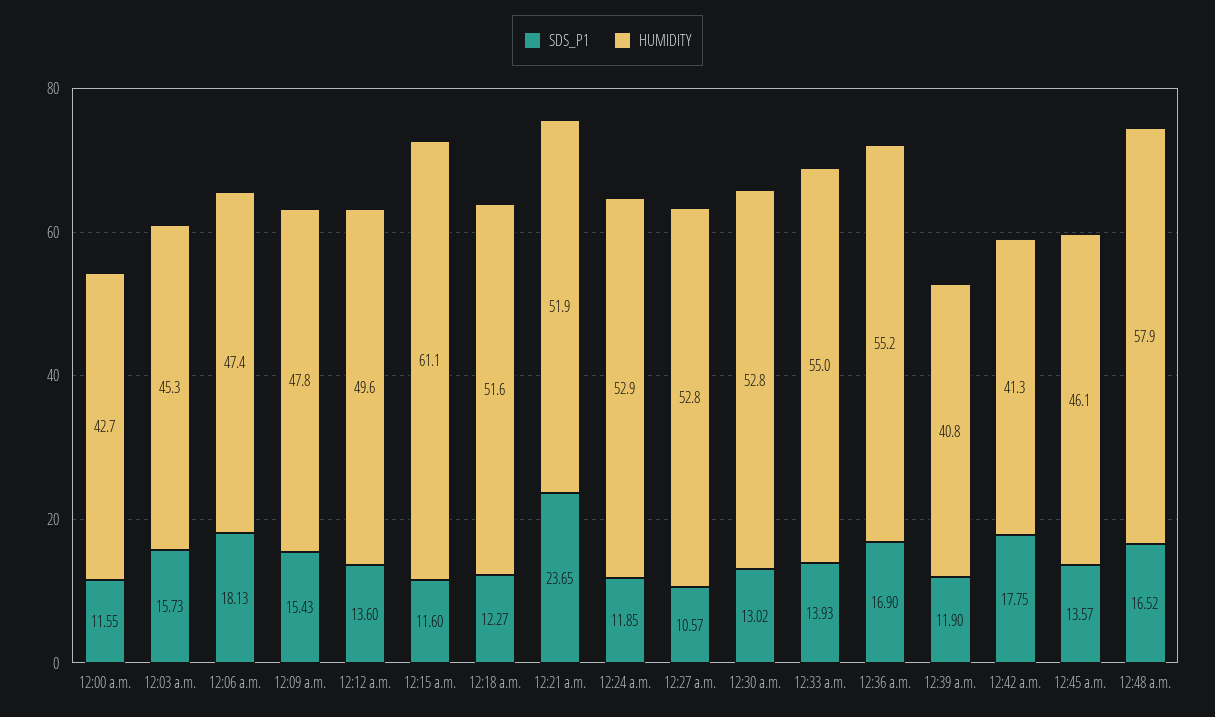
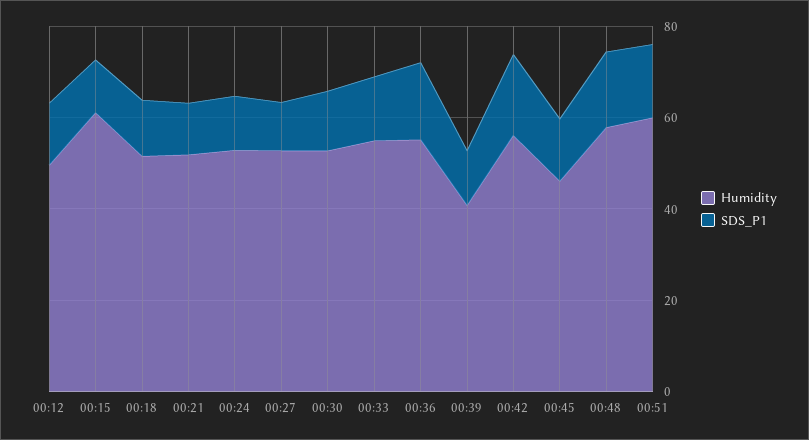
SDS_P1, 12:00 a.m.: 11.55 -> none
HUMIDITY, 12:00 a.m.: 42.7 -> none
SDS_P1, 12:03 a.m.: 15.73 -> none
HUMIDITY, 12:03 a.m.: 45.3 -> none
SDS_P1, 12:06 a.m.: 18.13 -> none
HUMIDITY, 12:06 a.m.: 47.4 -> none
SDS_P1, 12:09 a.m.: 15.43 -> none
HUMIDITY, 12:09 a.m.: 47.8 -> none
SDS_P1, 12:21 a.m.: 23.65 -> 10
HUMIDITY, 12:42 a.m.: 41.3 -> 55
HUMIDITY, 00:51: none -> 60
SDS_P1, 00:51: none -> 15

